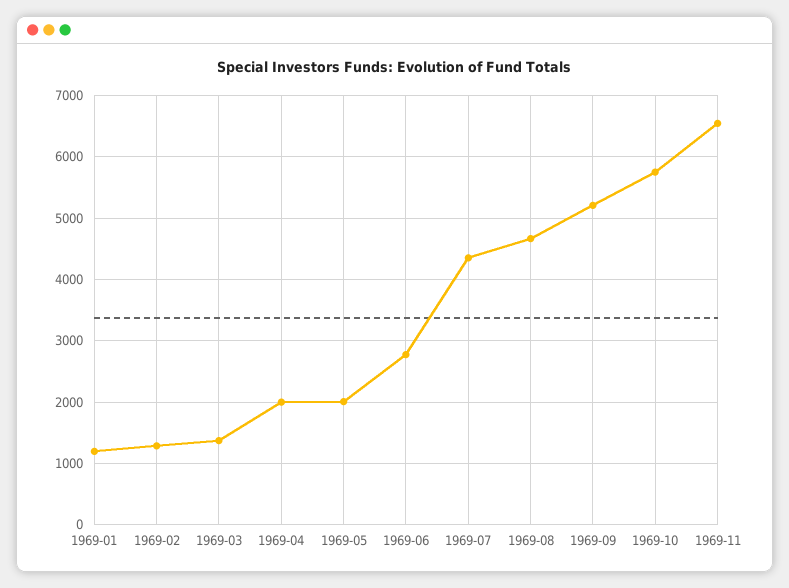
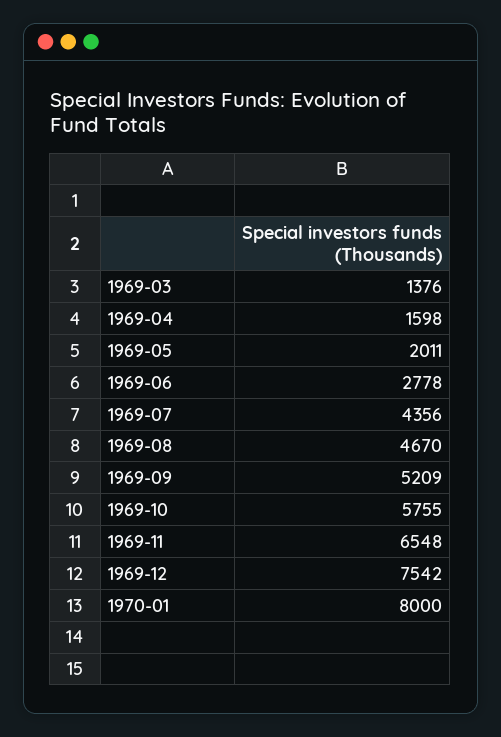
1969-01: 1200 -> none
1969-02: 1300 -> none
1969-04: 2000 -> 1598
1969-12: none -> 7542
1970-01: none -> 8000

